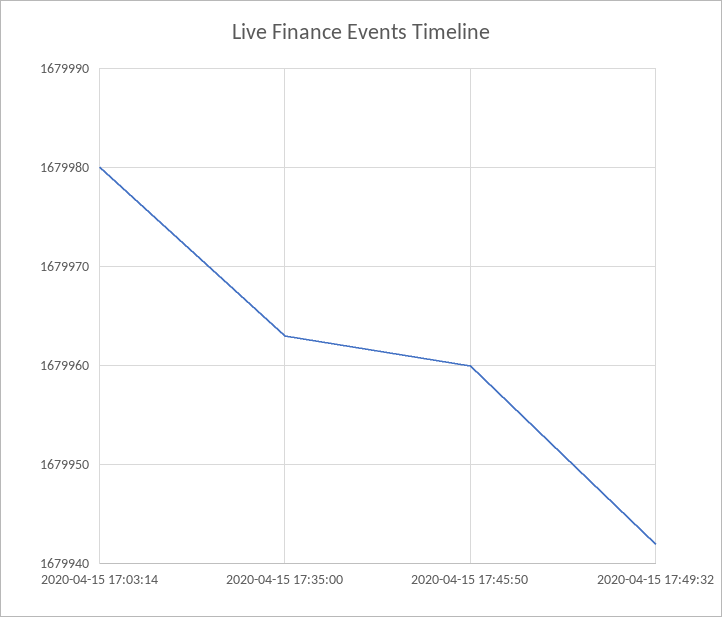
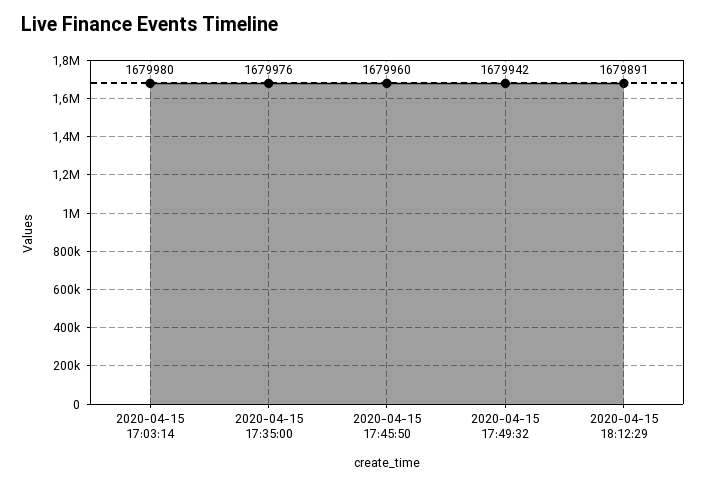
2020-04-15 17:35:00: 1679963 -> 1679976
2020-04-15 18:12:29: none -> 1679891

